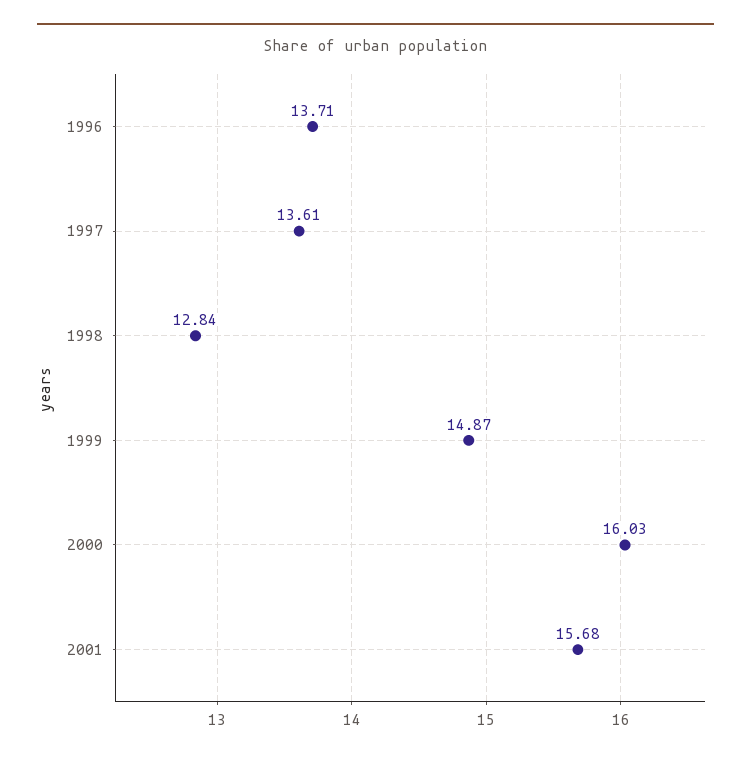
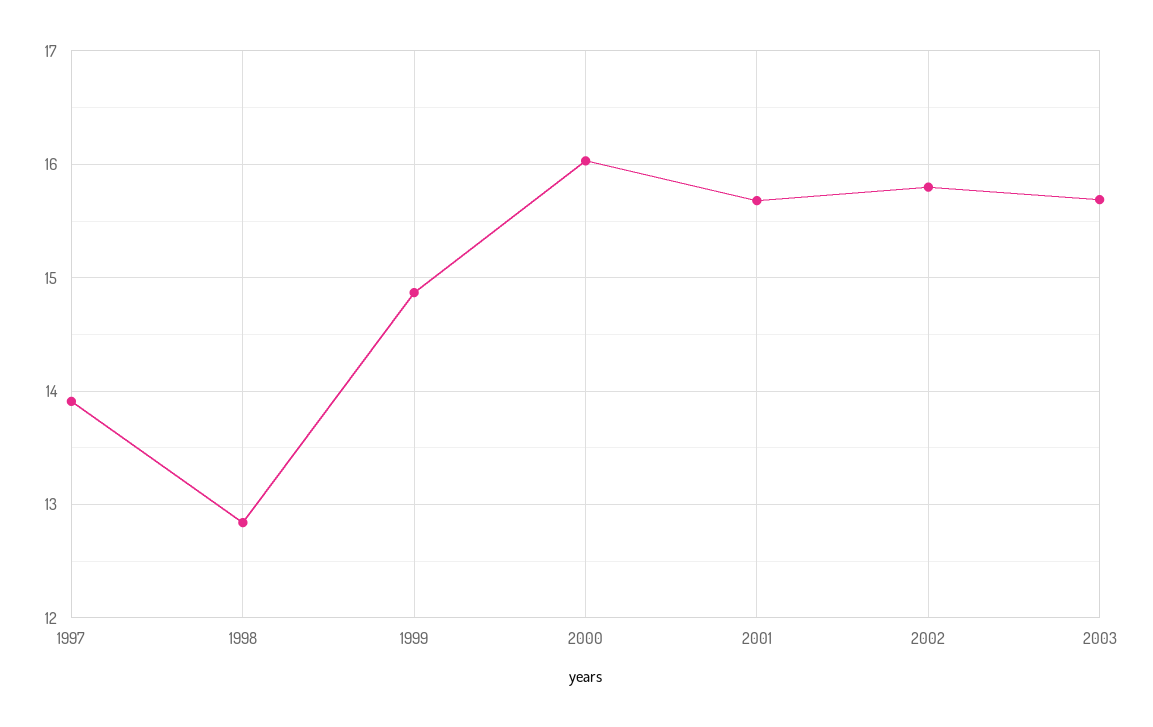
1996: 13.71 -> none
1997: 13.61 -> 13.9
2002: none -> 15.8
2003: none -> 15.7

